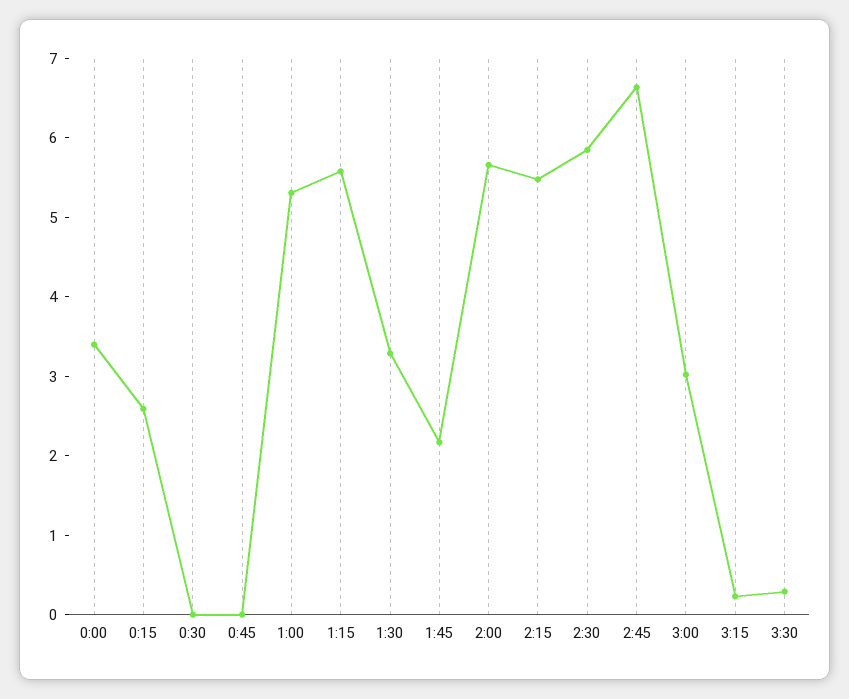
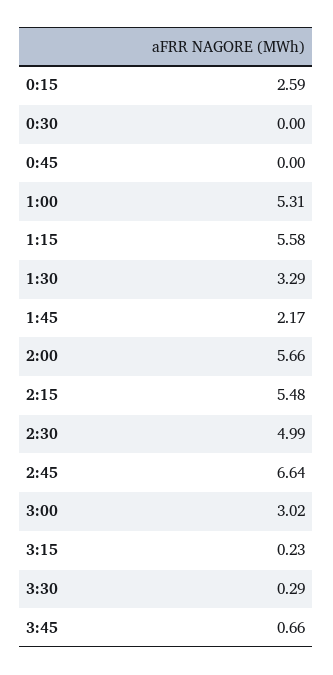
0:00: 3.4 -> none
2:30: 5.8 -> 4.99
3:45: none -> 0.66

